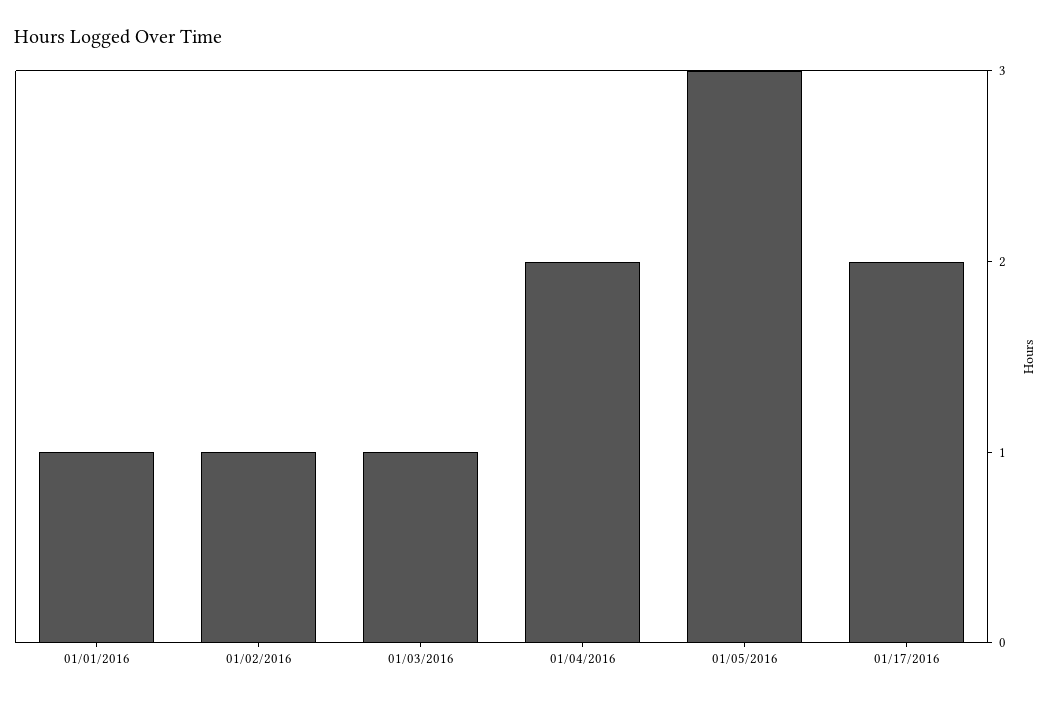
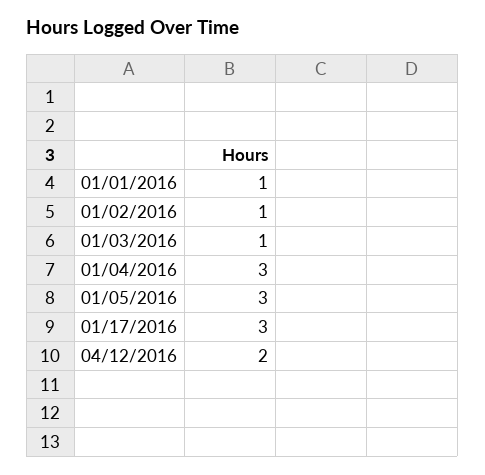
01/04/2016: 2 -> 3
01/17/2016: 2 -> 3
04/12/2016: none -> 2

